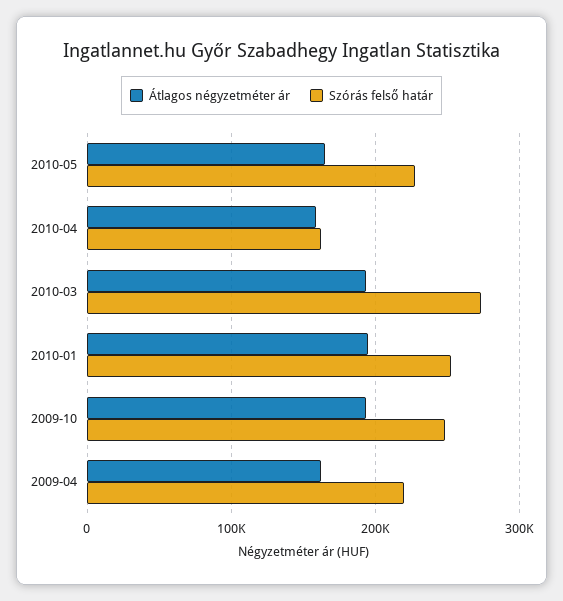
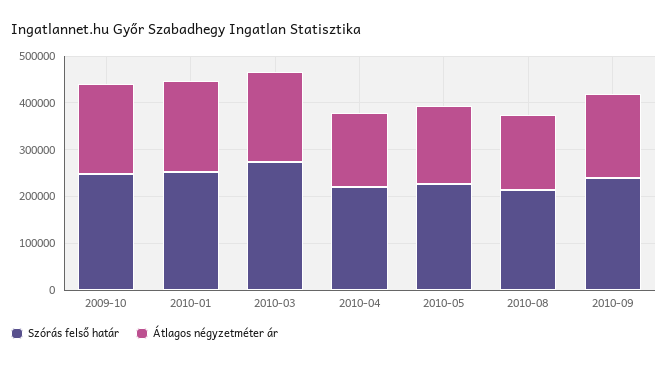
Szórás felső határ, 2010-04: 160000 -> 220000
Átlagos négyzetméter ár, 2009-04: 160000 -> none
Szórás felső határ, 2009-04: 220000 -> none
Szórás felső határ, 2010-08: none -> 220000
Átlagos négyzetméter ár, 2010-08: none -> 160000
Szórás felső határ, 2010-09: none -> 240000
Átlagos négyzetméter ár, 2010-09: none -> 180000

